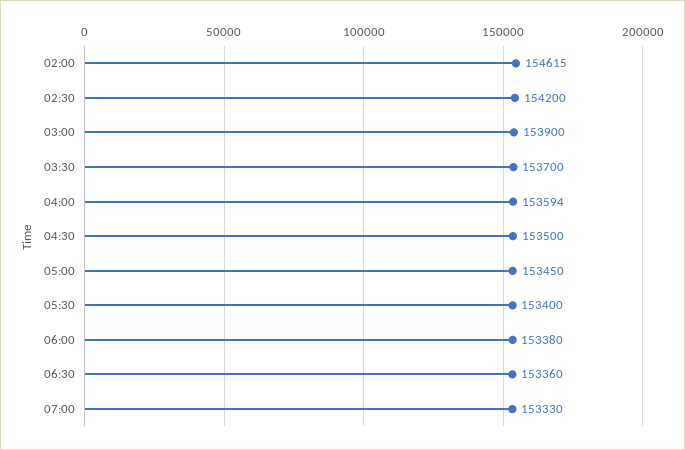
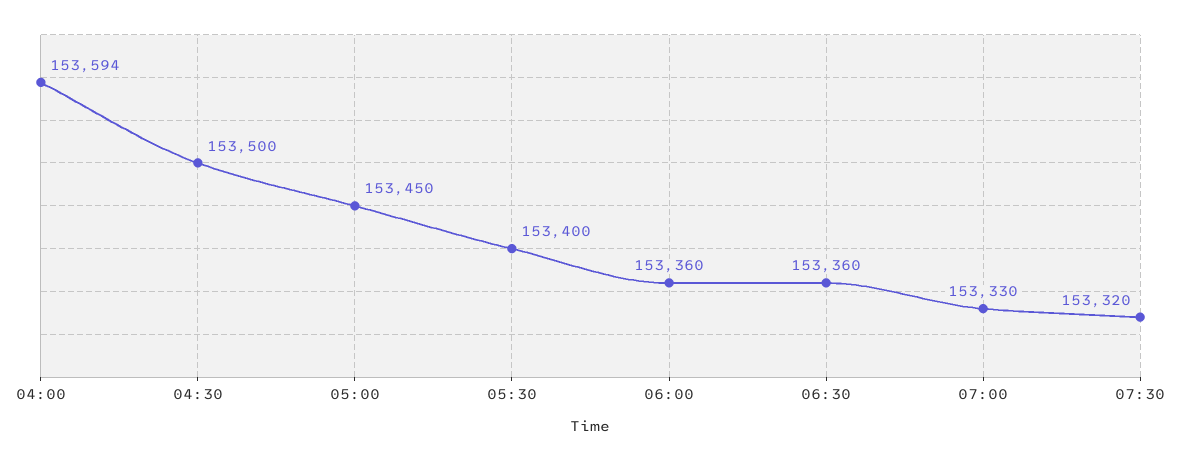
02:00: 154615 -> none
02:30: 154200 -> none
03:00: 153900 -> none
03:30: 153700 -> none
06:00: 153380 -> 153360
07:30: none -> 153320

